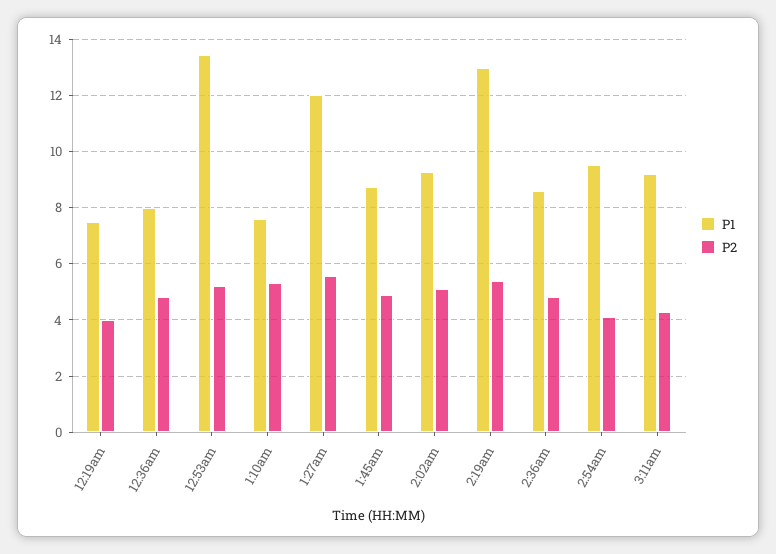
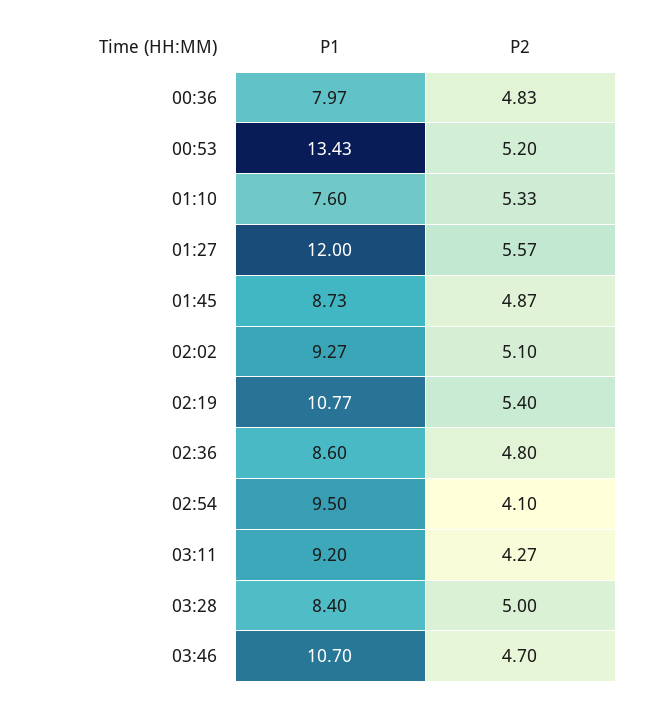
P1, 12:19am: 7.5 -> none
P2, 12:19am: 4 -> none
P1, 2:19am: 13 -> 10.77
P1, 03:28: none -> 8.4
P2, 03:28: none -> 5
P1, 03:46: none -> 10.7
P2, 03:46: none -> 4.7

